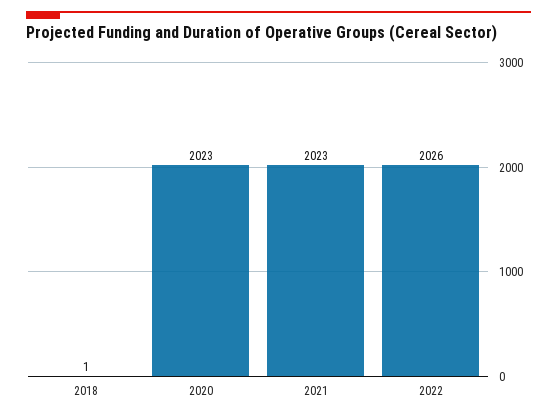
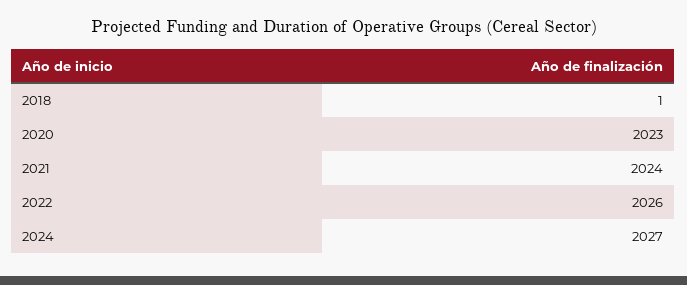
2021: 2023 -> 2024
2024: none -> 2027

